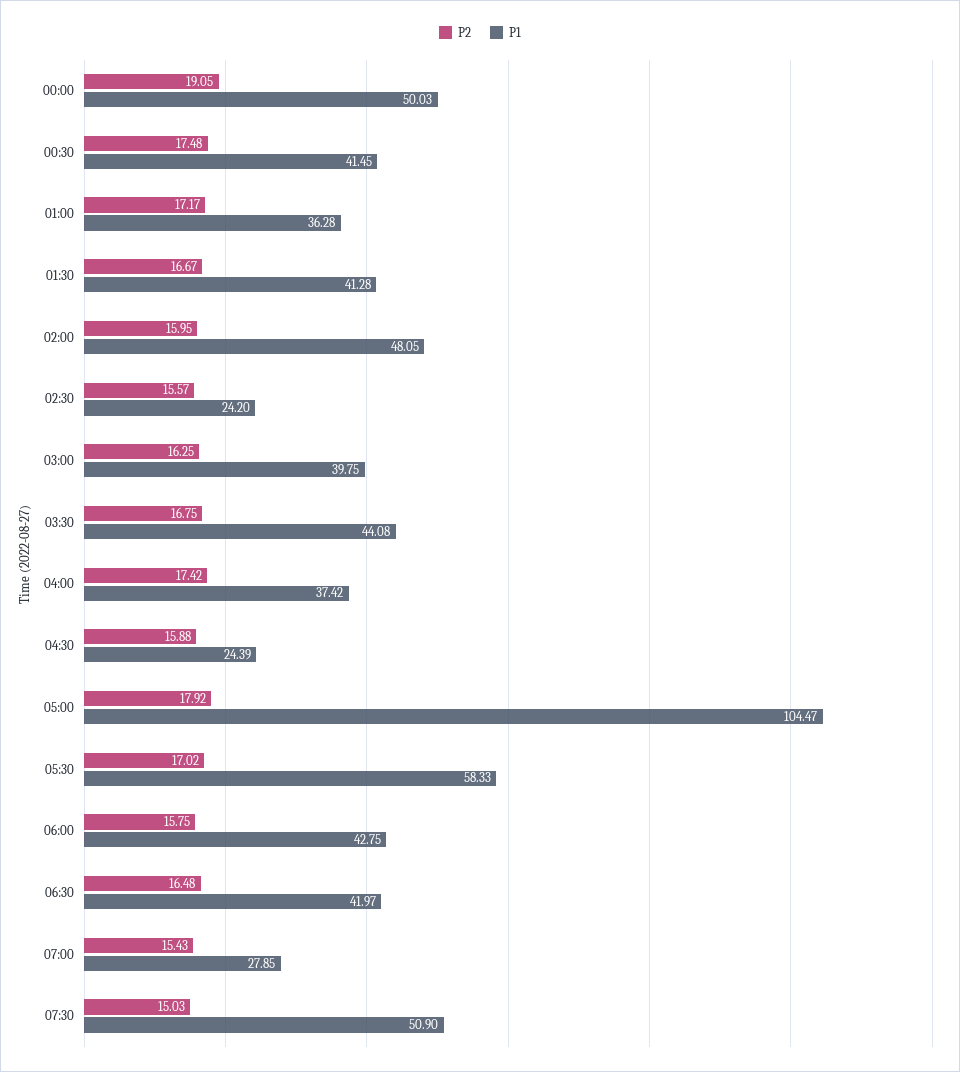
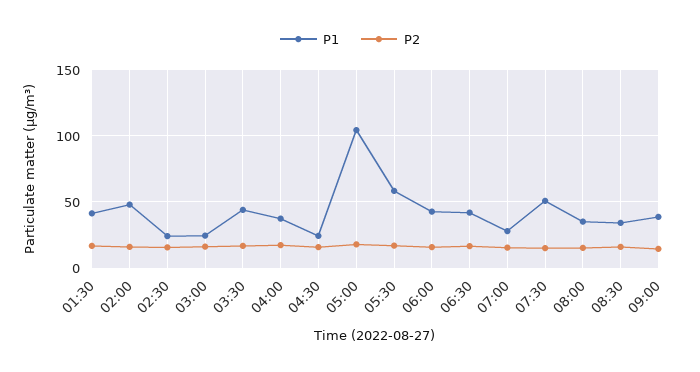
P2, 00:00: 19.05 -> none
P1, 00:00: 50.03 -> none
P2, 00:30: 17.48 -> none
P1, 00:30: 41.45 -> none
P2, 01:00: 17.17 -> none
P1, 01:00: 36.28 -> none
P1, 03:00: 39.75 -> 25
P1, 08:00: none -> 35
P2, 08:00: none -> 15
P1, 08:30: none -> 35
P2, 08:30: none -> 15
P1, 09:00: none -> 40
P2, 09:00: none -> 15

